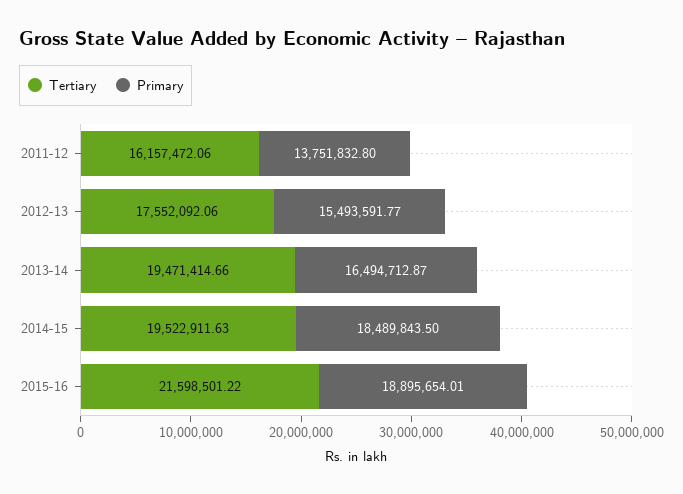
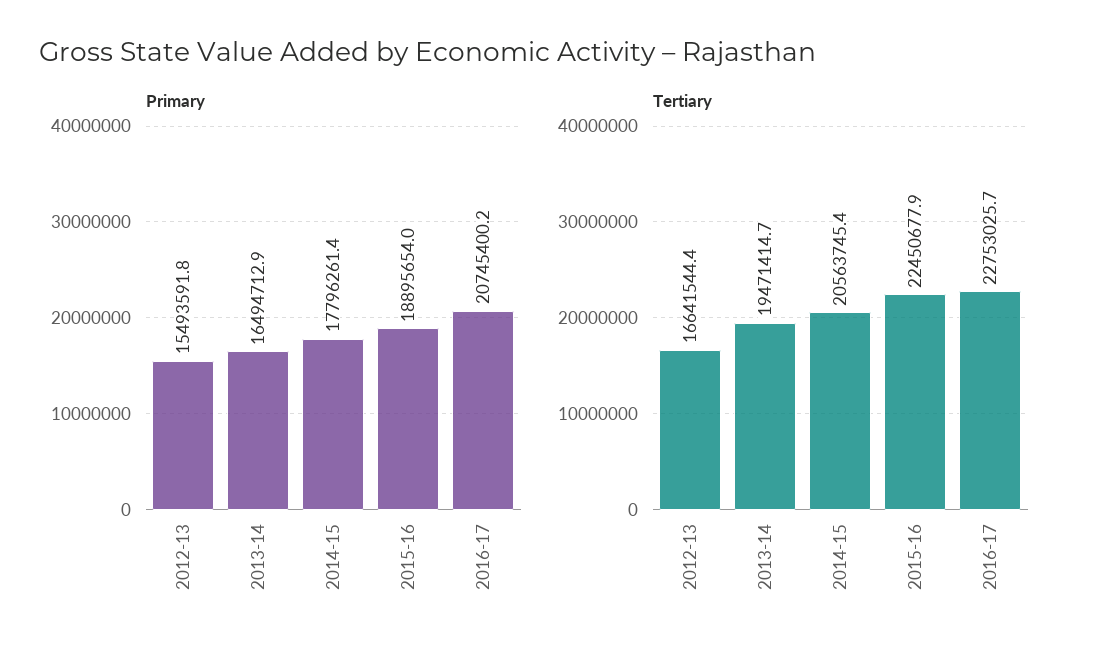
Tertiary, 2011-12: 16157472.06 -> none
Primary, 2011-12: 13751832.8 -> none
Tertiary, 2012-13: 17552092.06 -> 16641544.4
Tertiary, 2014-15: 19522911.63 -> 20563745.4
Primary, 2014-15: 18489843.5 -> 17796261.4
Tertiary, 2015-16: 21598501.22 -> 22450677.9
Primary, 2016-17: none -> 20745400.2
Tertiary, 2016-17: none -> 22753025.7

